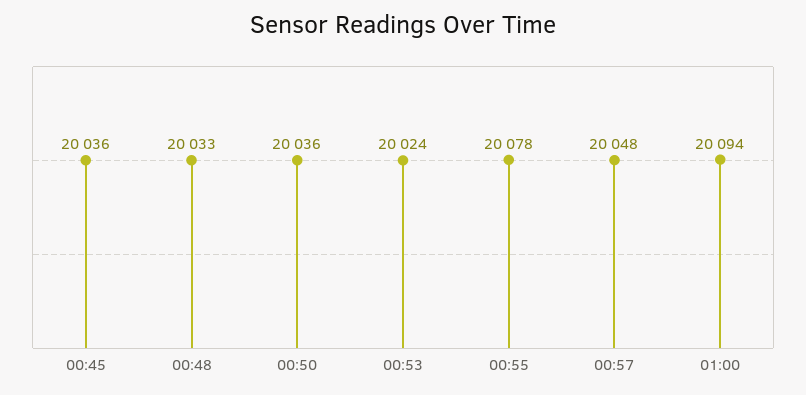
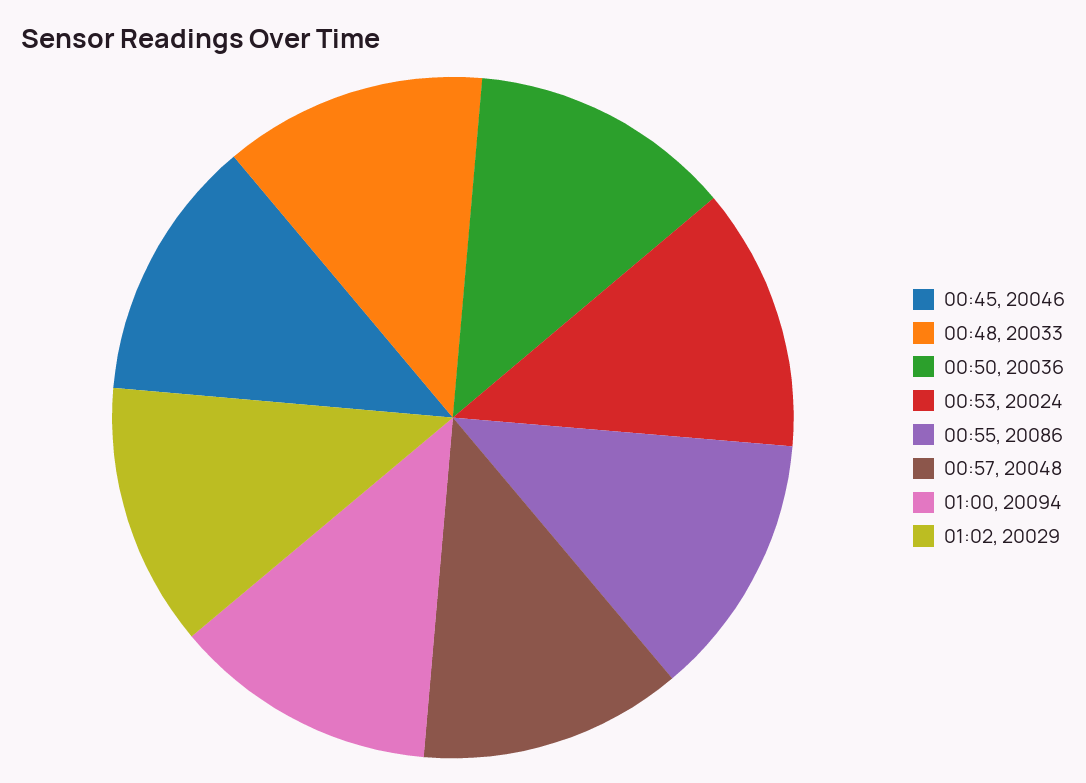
00:45: 20036 -> 20046
00:55: 20078 -> 20086
01:02: none -> 20029

